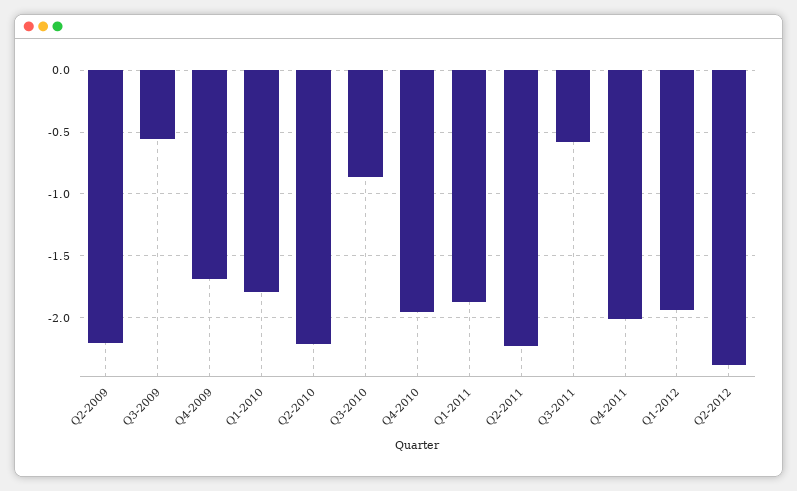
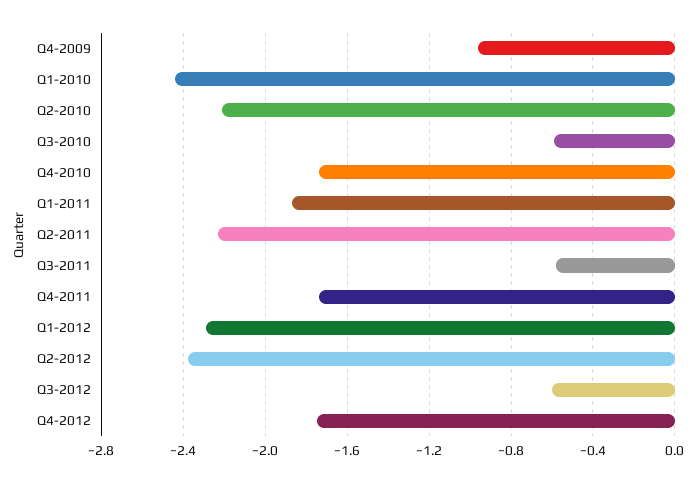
Q2-2009: -2.2 -> none
Q3-2009: -0.55 -> none
Q4-2009: -1.7 -> -0.95
Q1-2010: -1.8 -> -2.45
Q3-2010: -0.85 -> -0.6
Q4-2010: -1.95 -> -1.75
Q4-2011: -2 -> -1.75
Q1-2012: -1.95 -> -2.3
Q3-2012: none -> -0.6
Q4-2012: none -> -1.75

